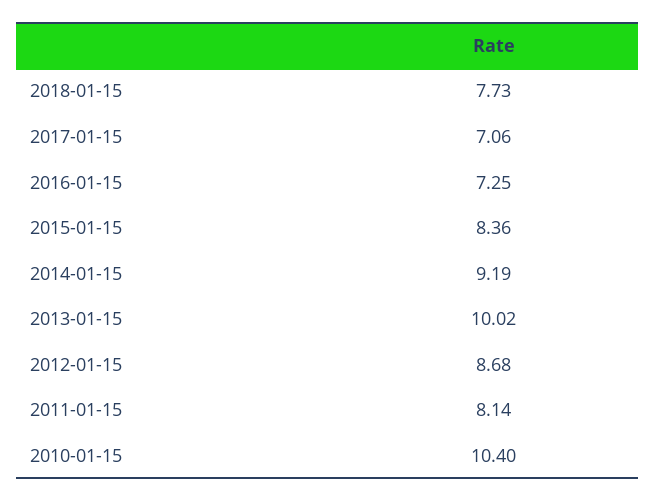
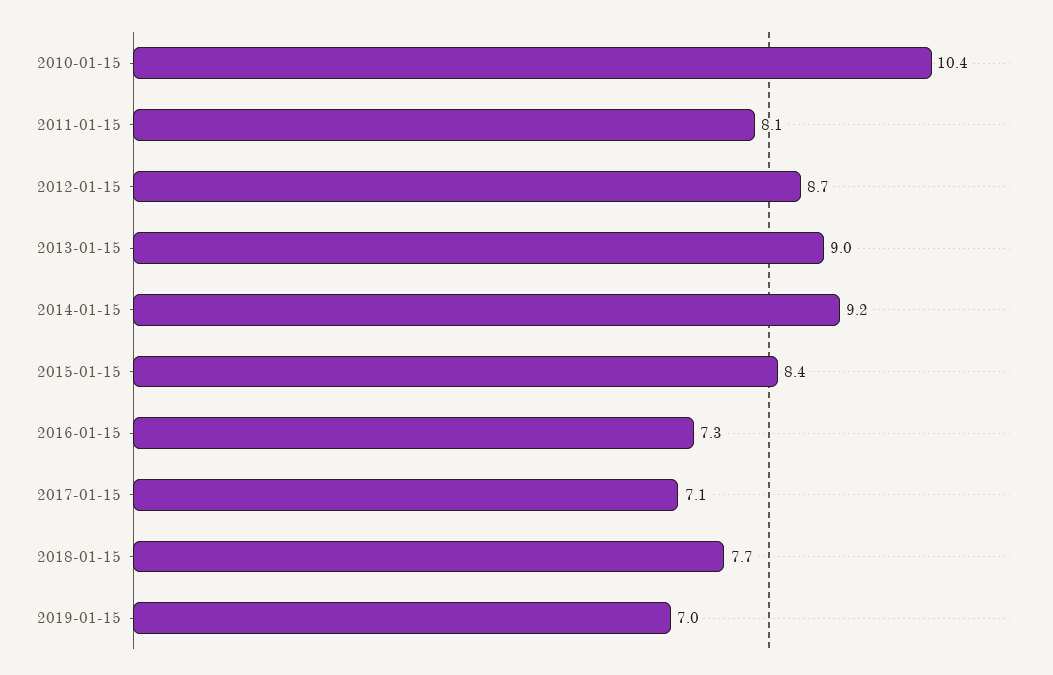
2013-01-15: 10.02 -> 9
2019-01-15: none -> 7

